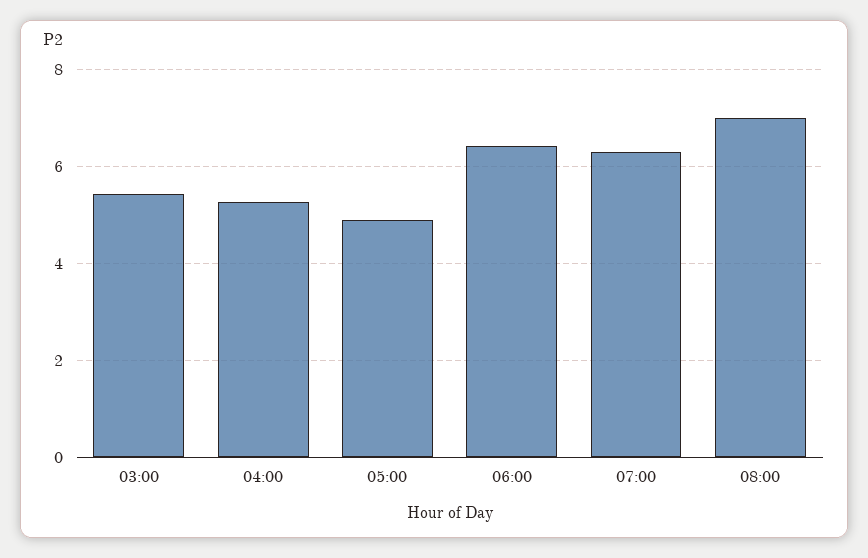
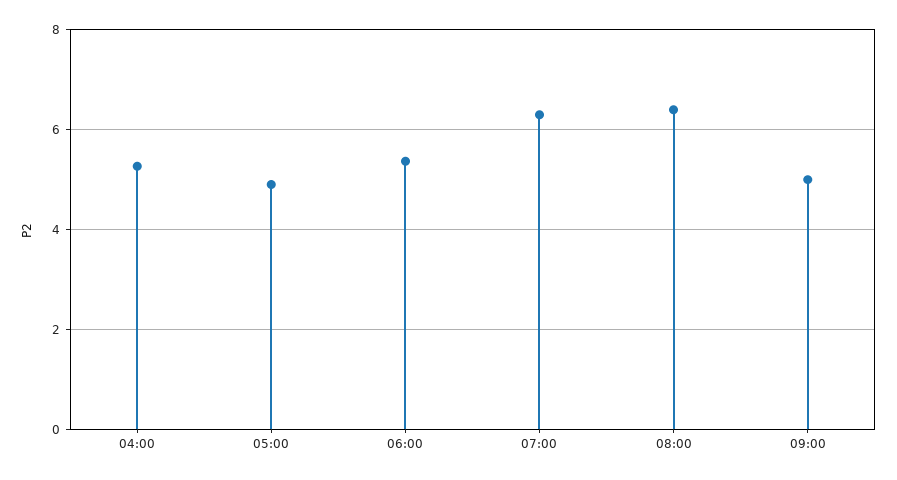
03:00: 5.4 -> none
06:00: 6.4 -> 5.4
08:00: 7 -> 6.4
09:00: none -> 5

